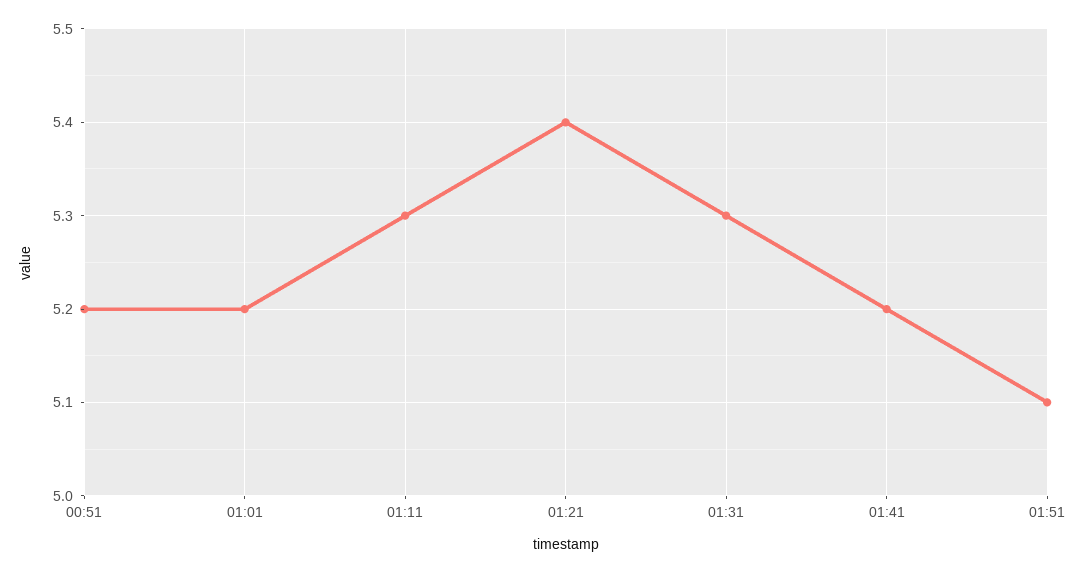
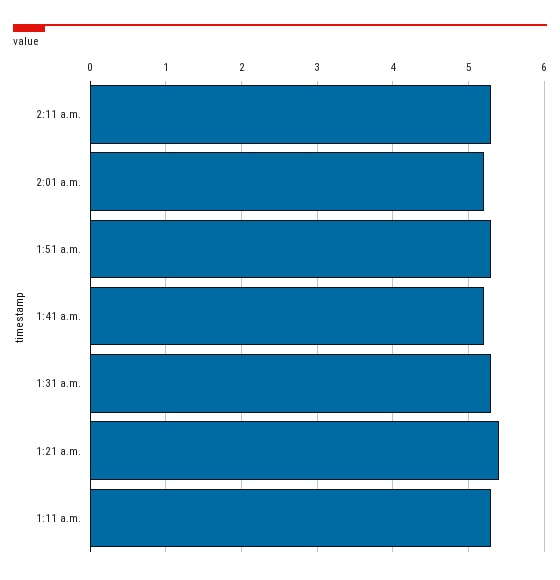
00:51: 5.2 -> none
01:01: 5.2 -> none
01:51: 5.1 -> 5.3
2:11 a.m.: none -> 5.3
2:01 a.m.: none -> 5.2

